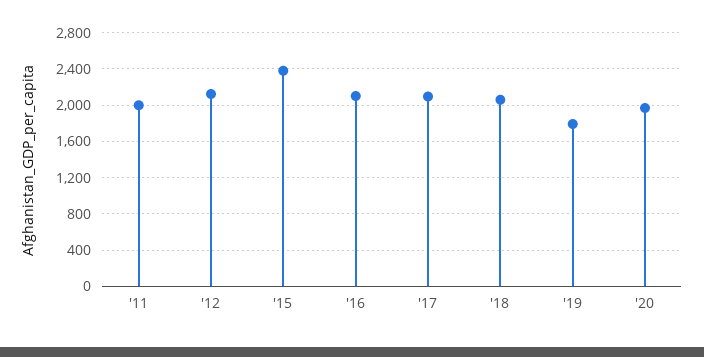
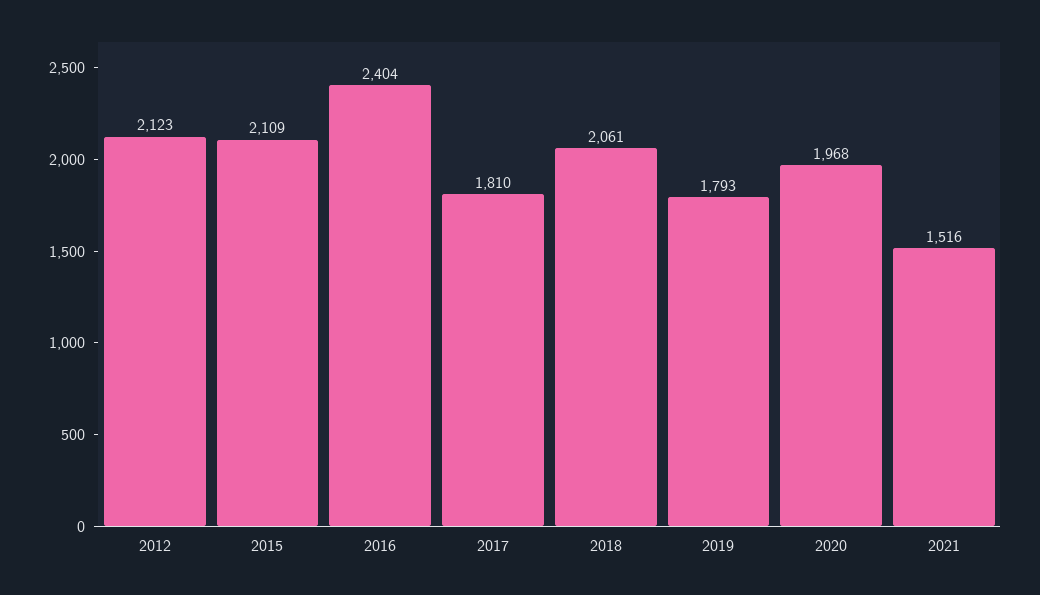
'11: 2000 -> none
'15: 2400 -> 2109
'16: 2100 -> 2404
'17: 2100 -> 1810
2021: none -> 1516

